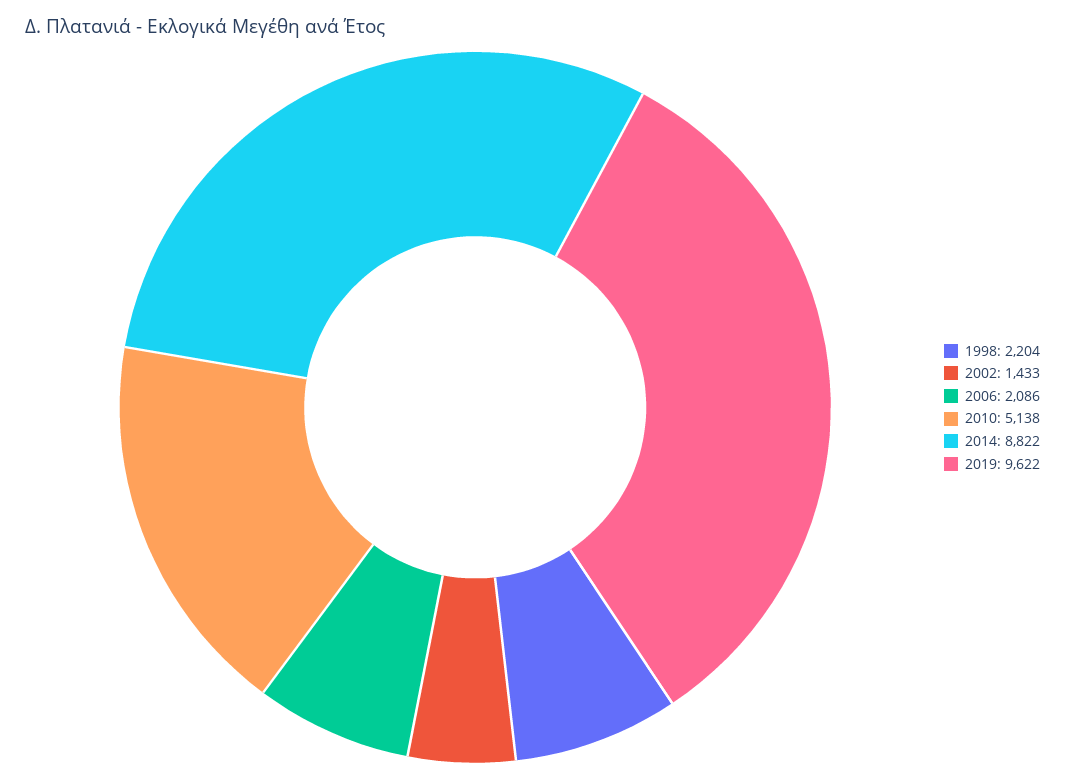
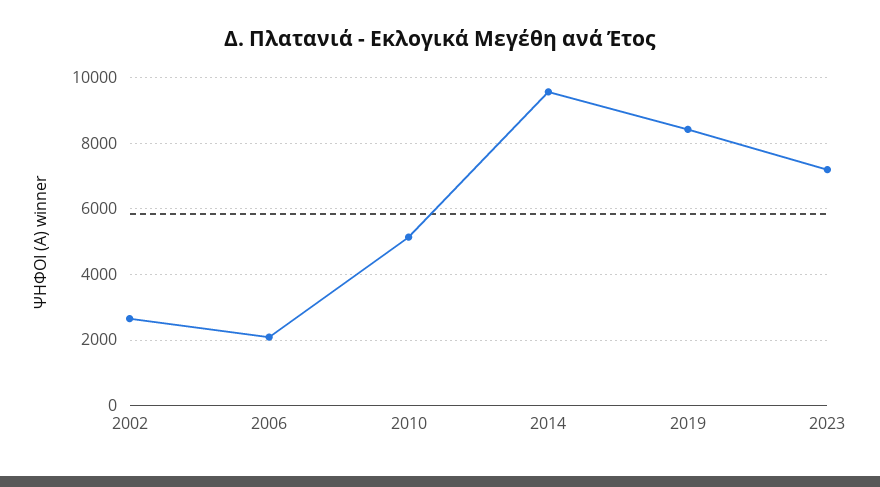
1998: 2204 -> none
2002: 1433 -> 2600
2014: 8822 -> 9600
2019: 9622 -> 8400
2023: none -> 7200

